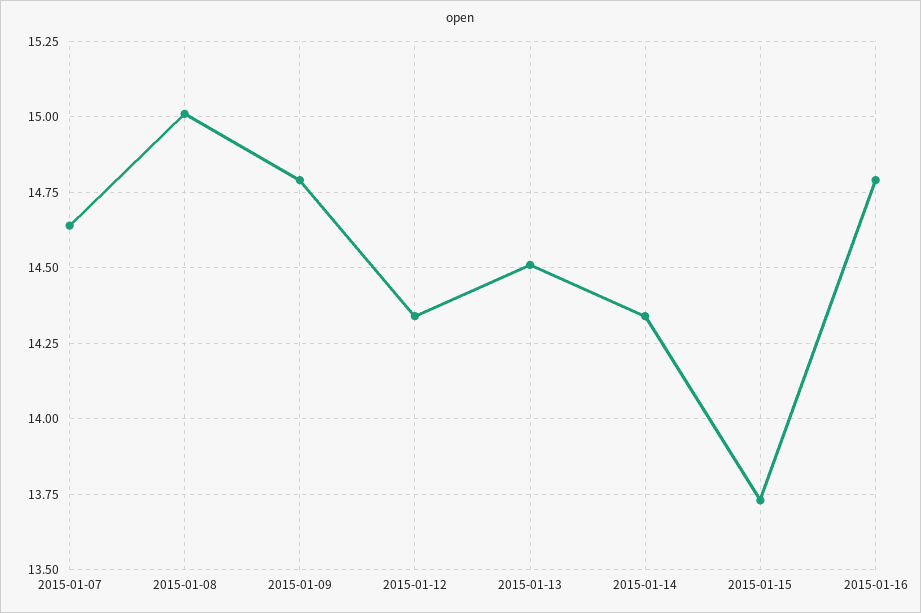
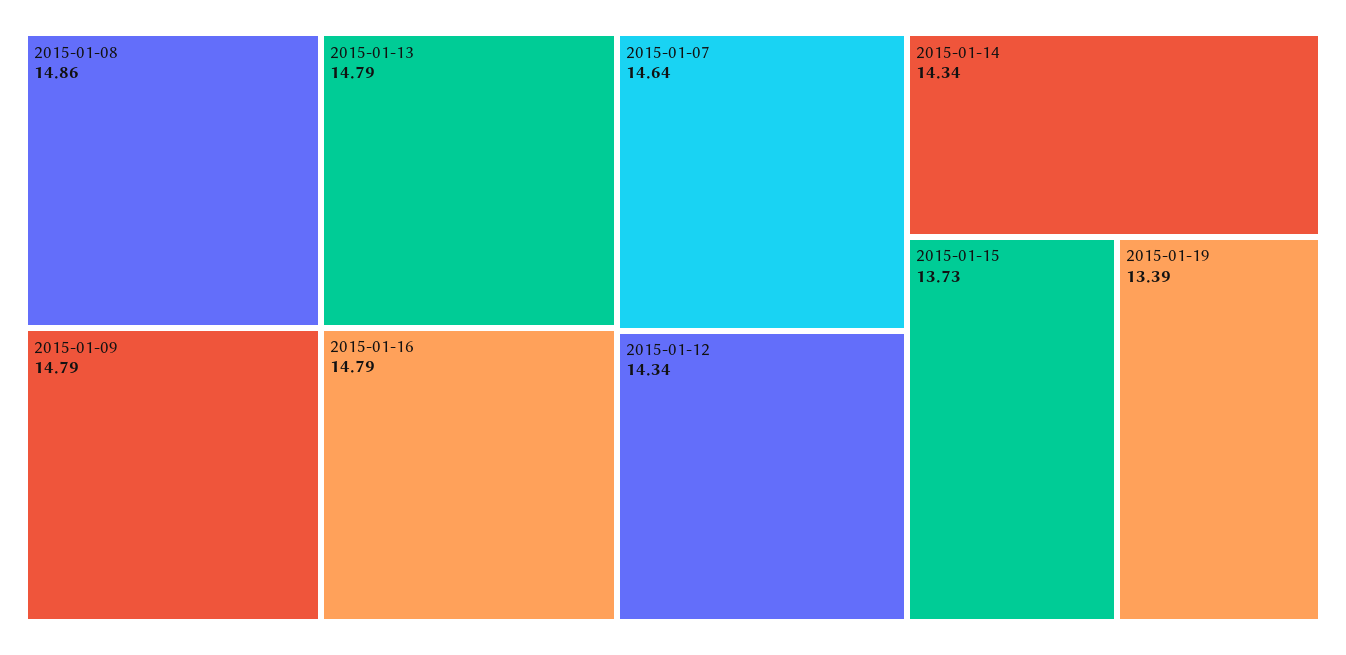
2015-01-08: 15 -> 14.86
2015-01-13: 14.5 -> 14.79
2015-01-19: none -> 13.39

